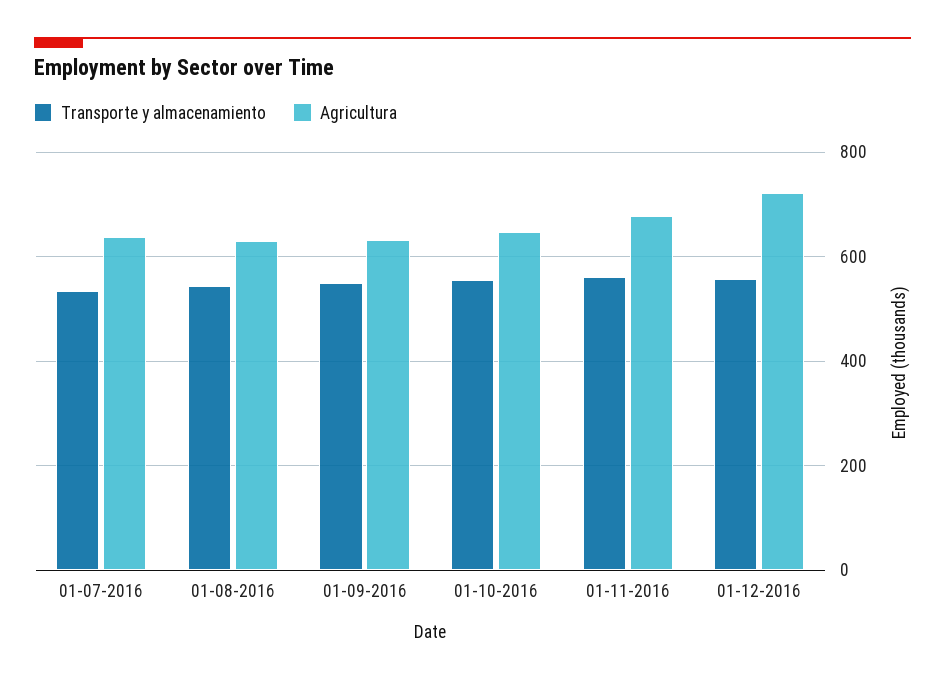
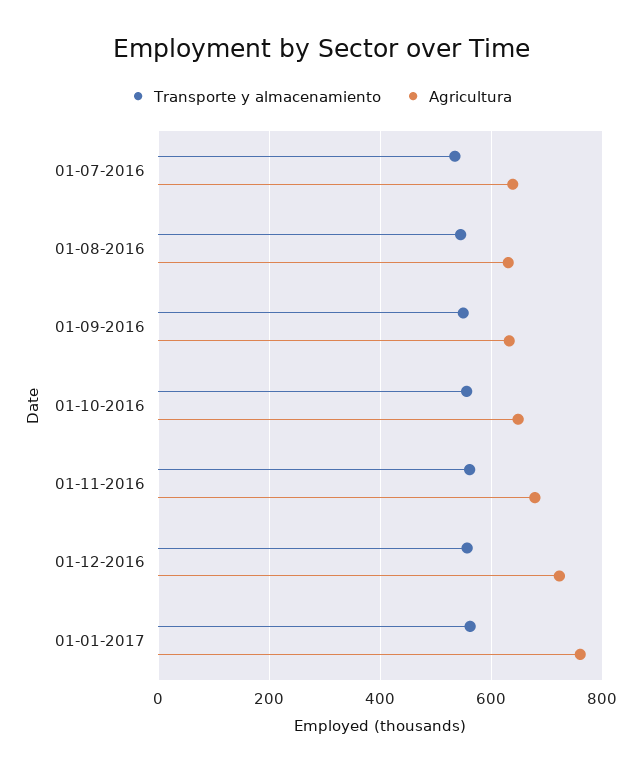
Transporte y almacenamiento, 01-01-2017: none -> 560
Agricultura, 01-01-2017: none -> 760

